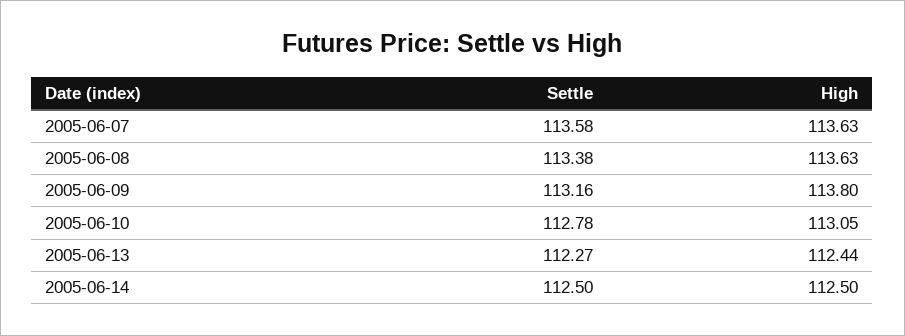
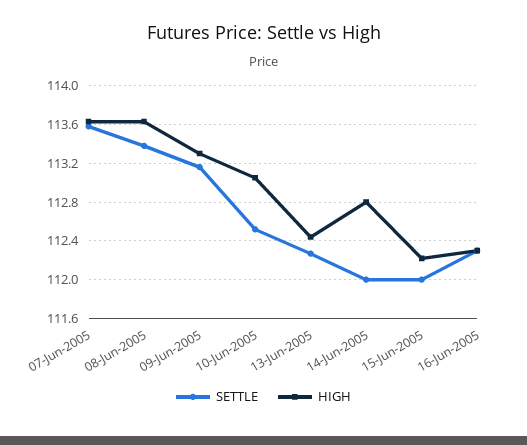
High, 2005-06-09: 113.8 -> 113.3
Settle, 2005-06-10: 112.78 -> 112.5
Settle, 2005-06-14: 112.5 -> 112
High, 2005-06-14: 112.5 -> 112.8
Settle, 15-Jun-2005: none -> 112
High, 15-Jun-2005: none -> 112.2
Settle, 16-Jun-2005: none -> 112.3
High, 16-Jun-2005: none -> 112.3

